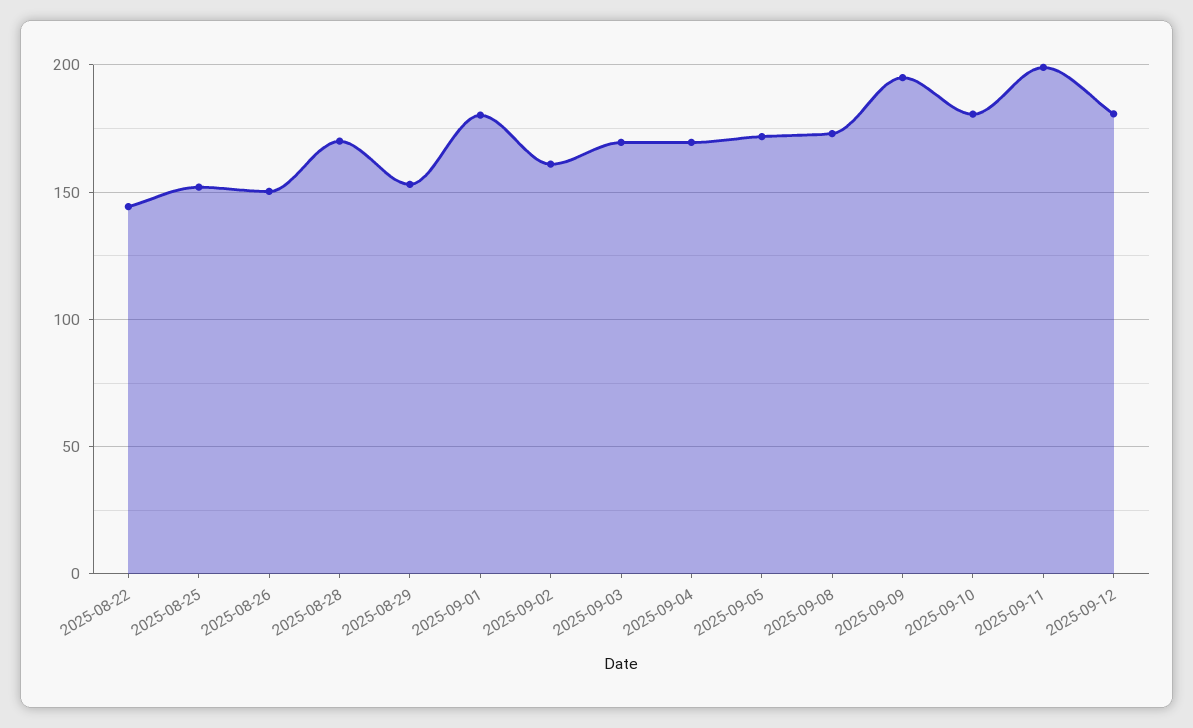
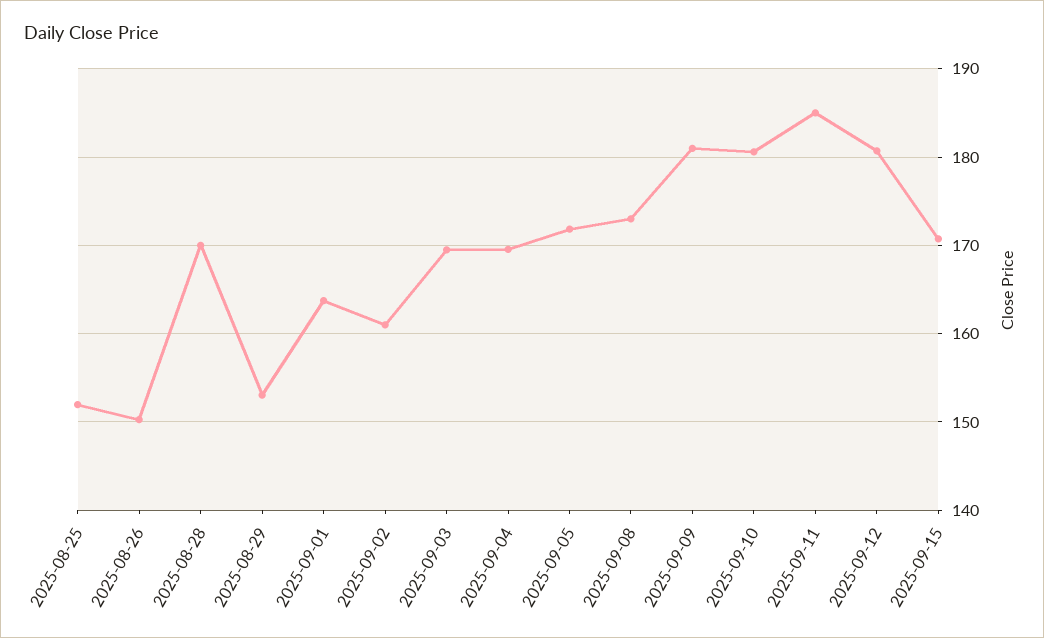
2025-08-22: 145 -> none
2025-09-01: 180 -> 164
2025-09-09: 195 -> 181
2025-09-11: 200 -> 185
2025-09-15: none -> 171

